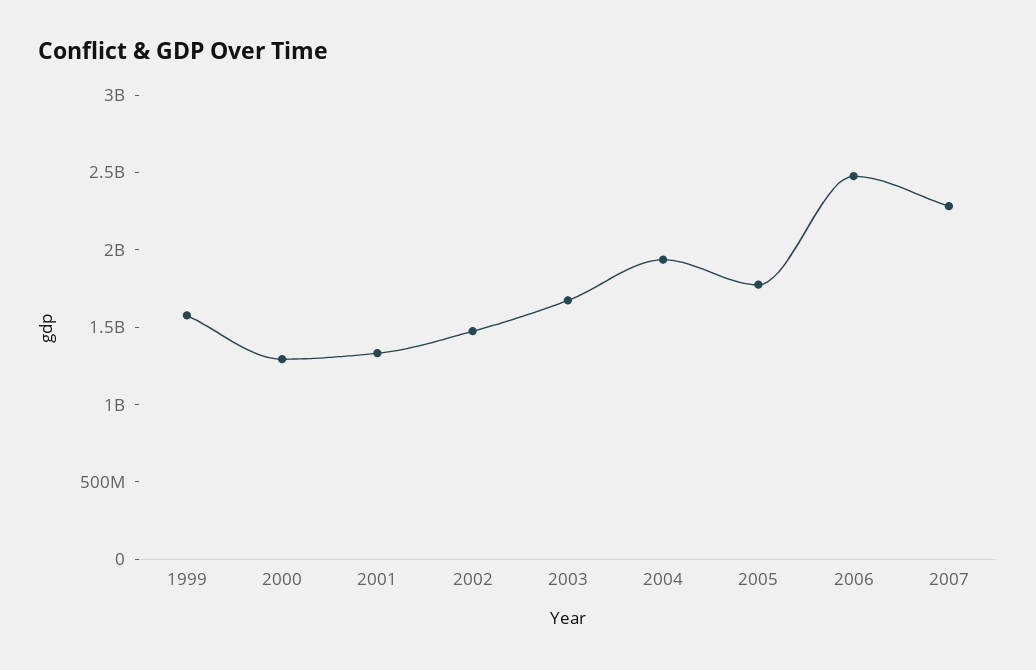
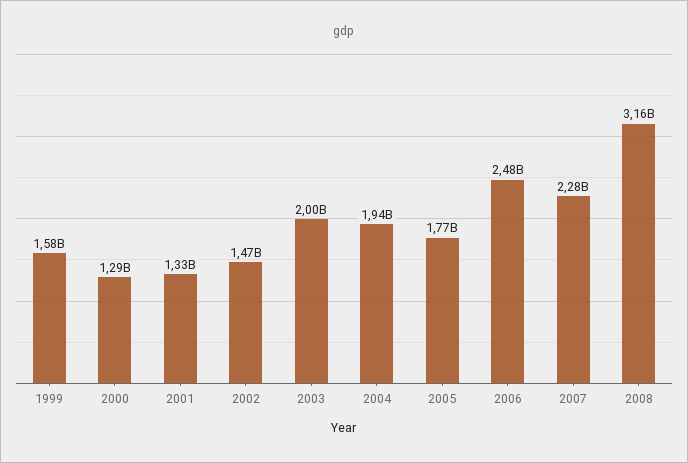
2003: 1700000000 -> 2000000000
2008: none -> 3160000000

